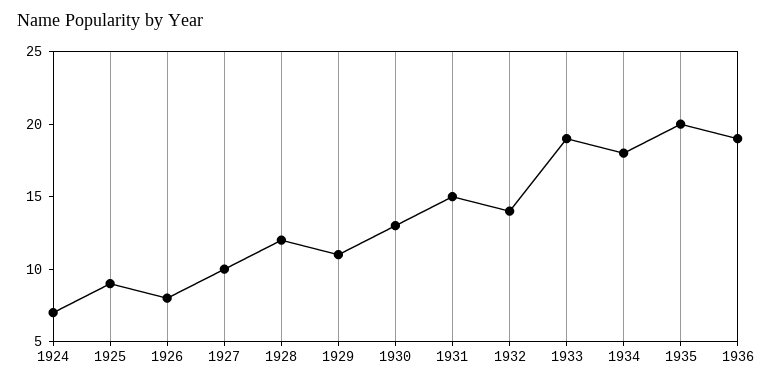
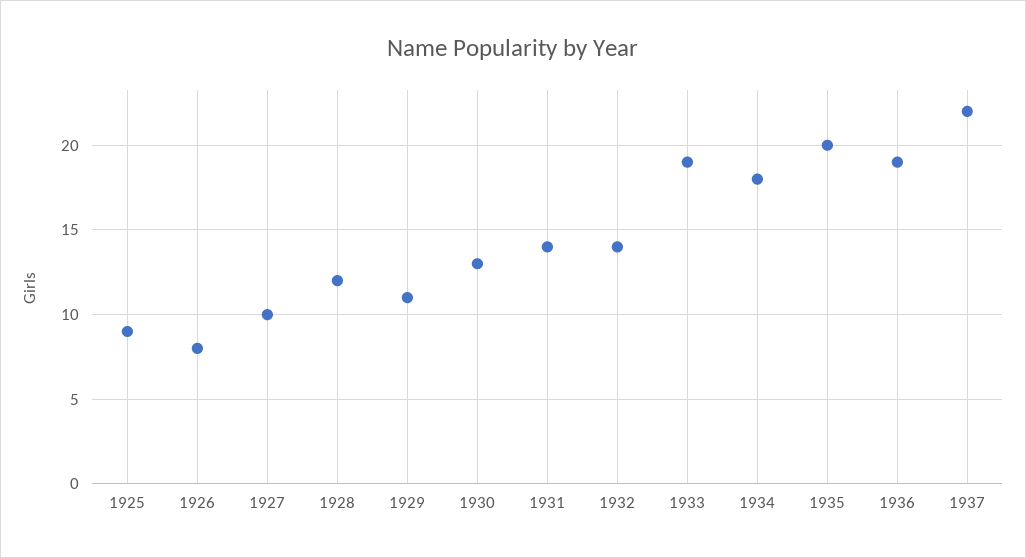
1924: 7 -> none
1931: 15 -> 14
1937: none -> 22

